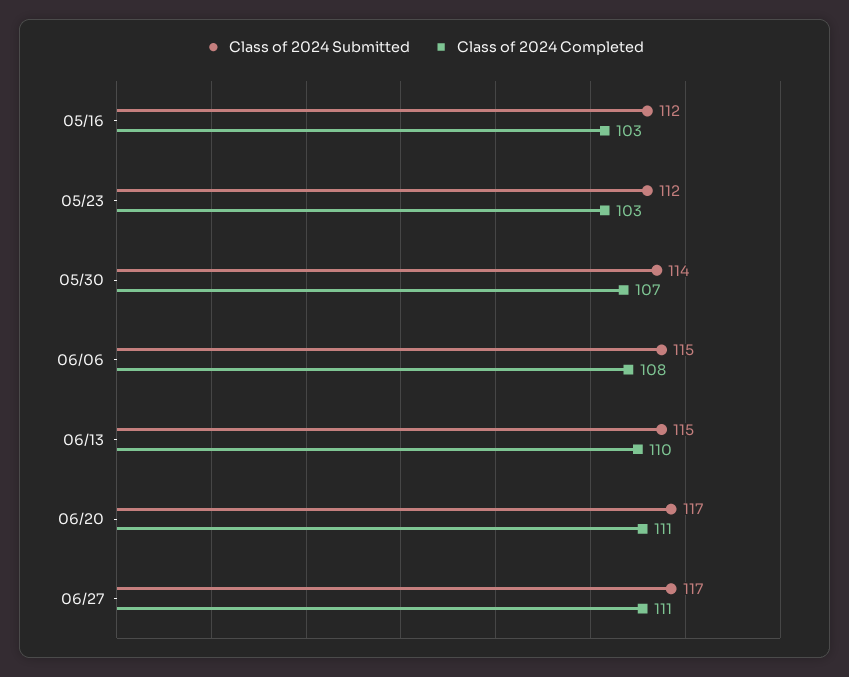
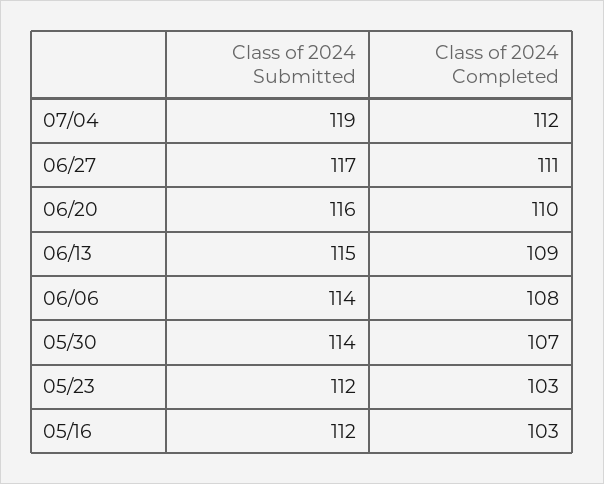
Class of 2024 Submitted, 06/06: 115 -> 114
Class of 2024 Completed, 06/13: 110 -> 109
Class of 2024 Submitted, 06/20: 117 -> 116
Class of 2024 Completed, 06/20: 111 -> 110
Class of 2024 Submitted, 07/04: none -> 119
Class of 2024 Completed, 07/04: none -> 112

